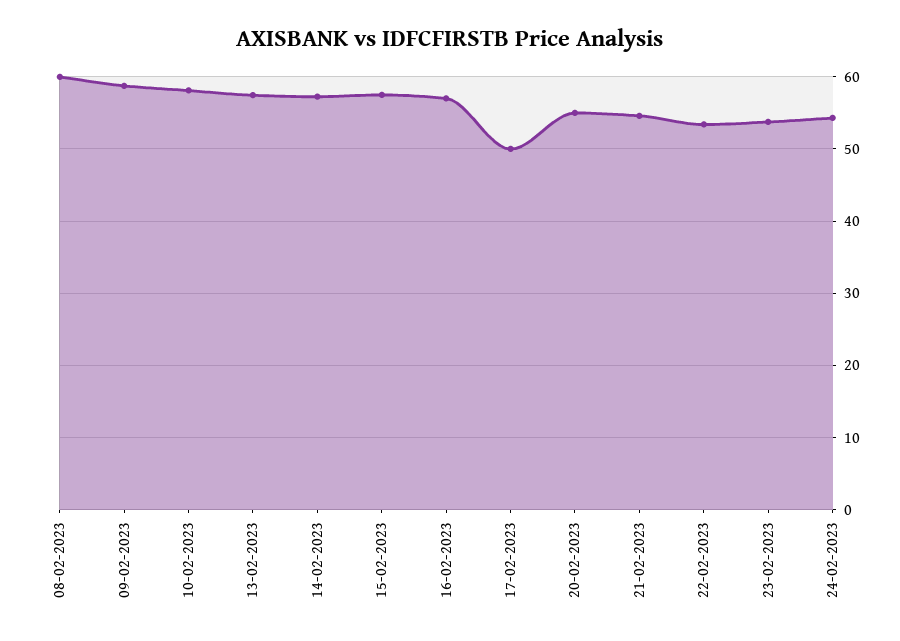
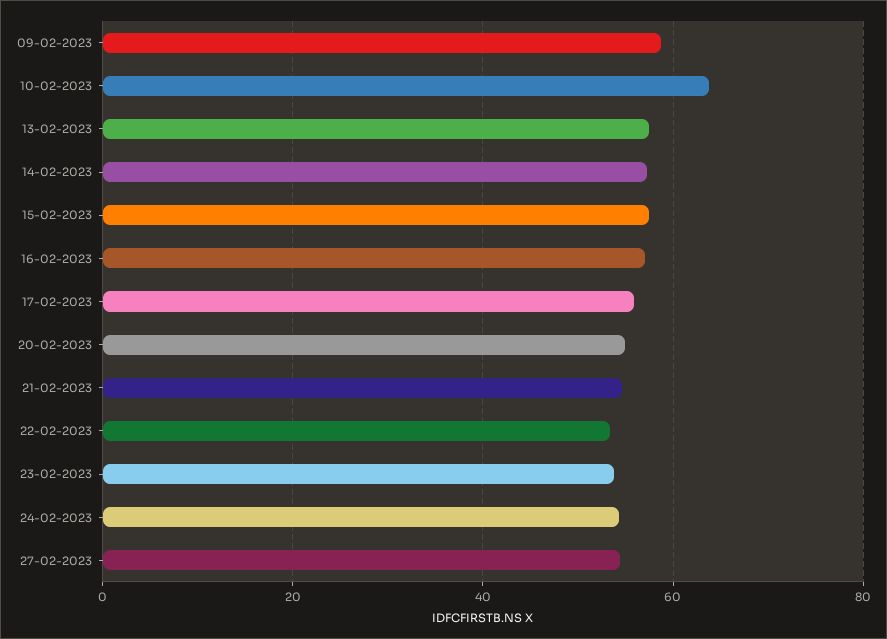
08-02-2023: 60 -> none
10-02-2023: 58 -> 64
17-02-2023: 50 -> 56
27-02-2023: none -> 54

